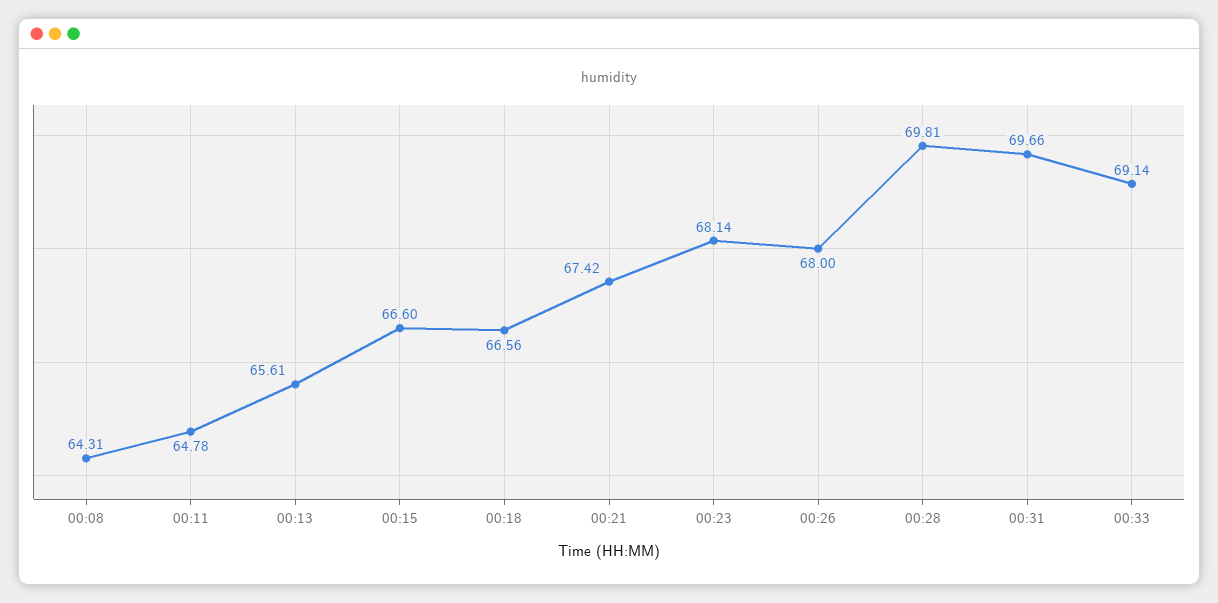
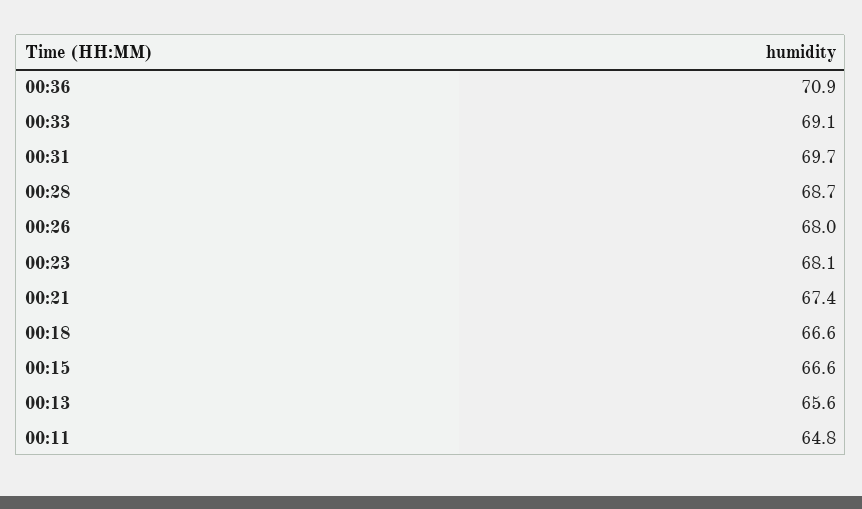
00:08: 64.31 -> none
00:28: 69.81 -> 68.7
00:36: none -> 70.9

